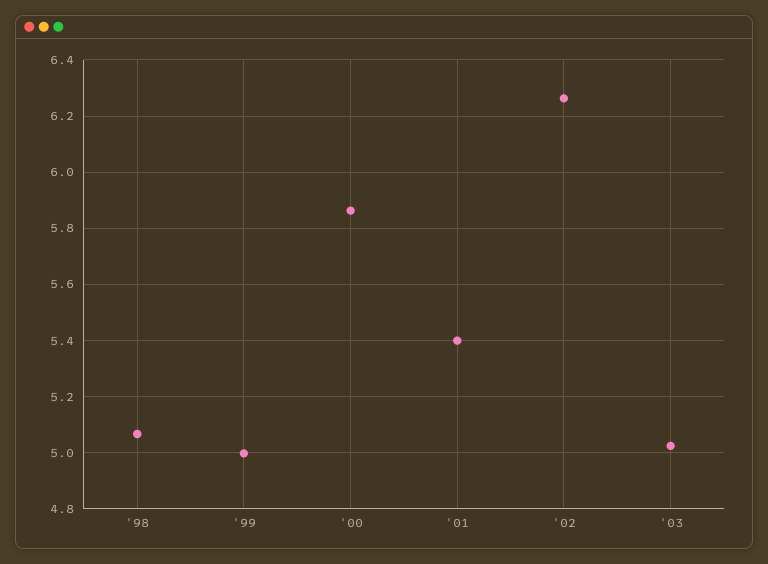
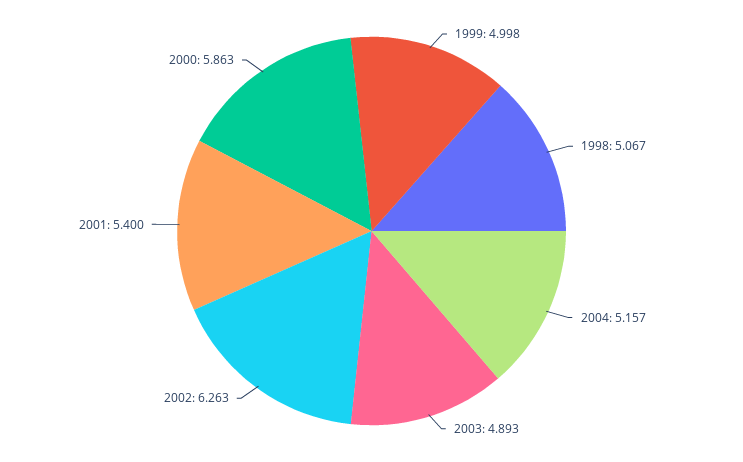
'03: 5.025 -> 4.893
2004: none -> 5.157

